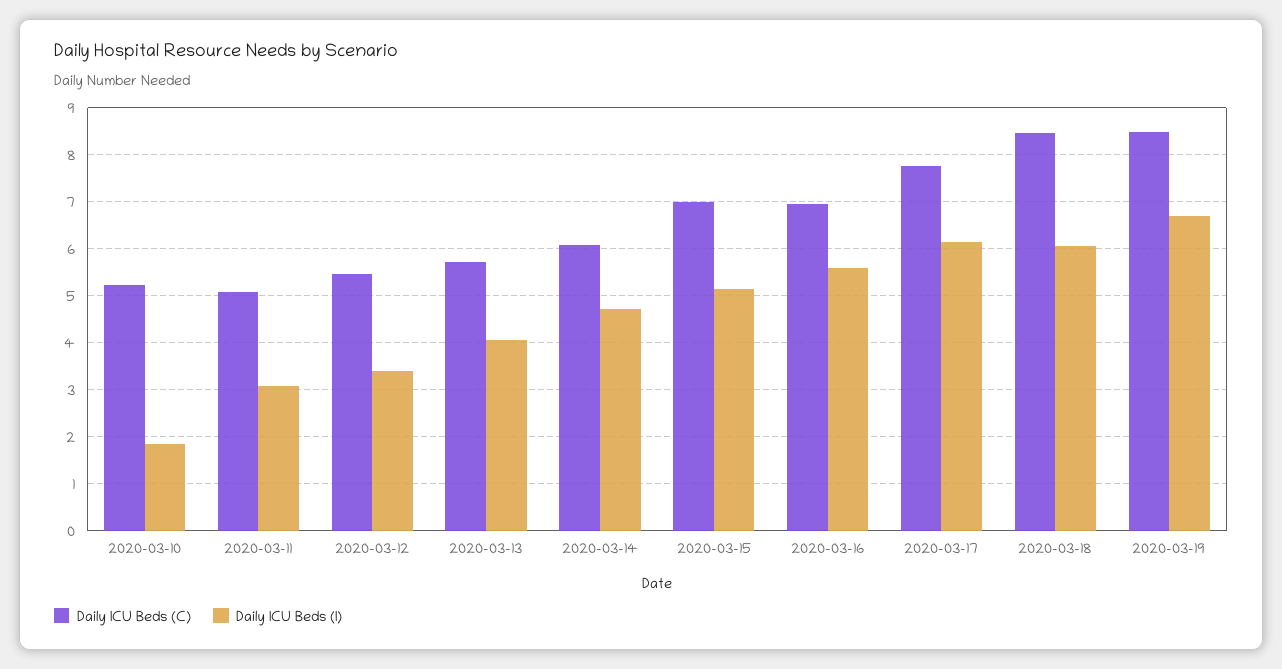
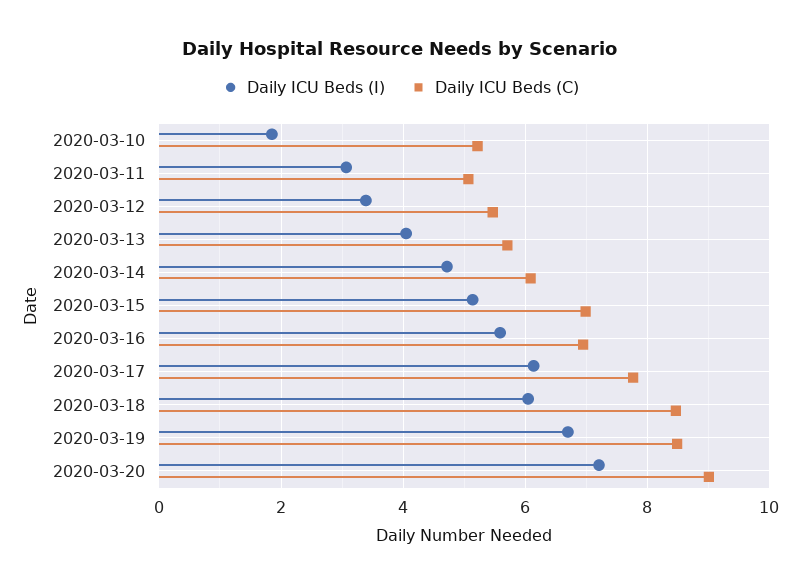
Daily ICU Beds (I), 2020-03-20: none -> 7.2
Daily ICU Beds (C), 2020-03-20: none -> 9

